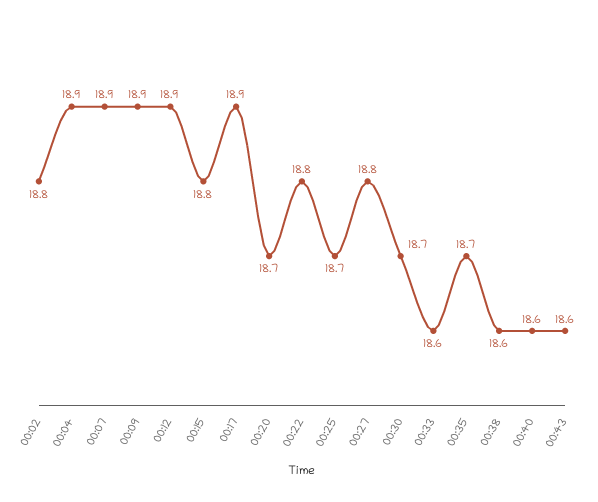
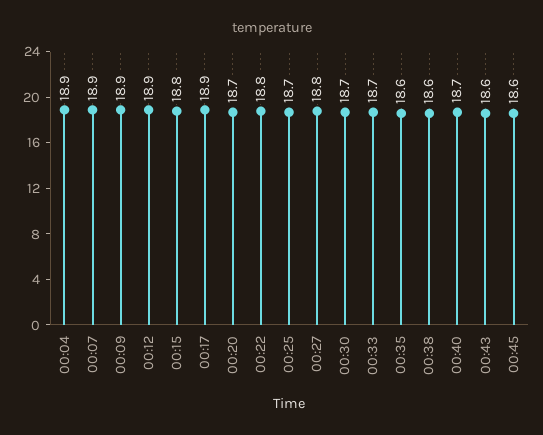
00:02: 18.8 -> none
00:33: 18.6 -> 18.7
00:35: 18.7 -> 18.6
00:40: 18.6 -> 18.7
00:45: none -> 18.6

